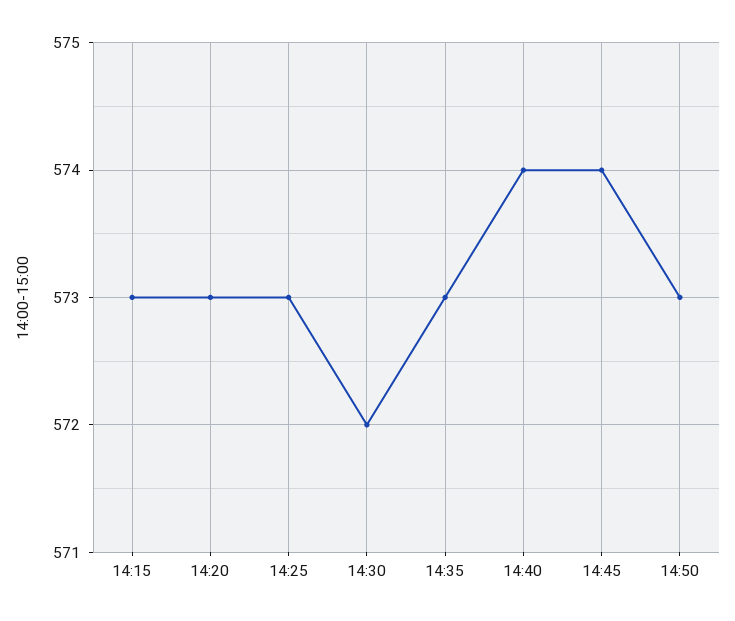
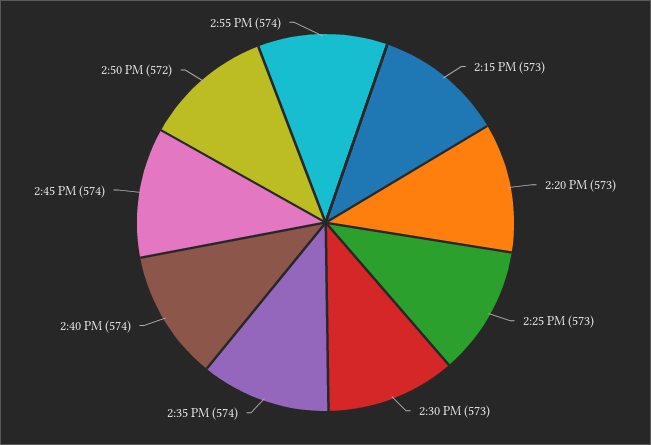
14:30: 572 -> 573
14:35: 573 -> 574
14:50: 573 -> 572
2:55 PM: none -> 574

